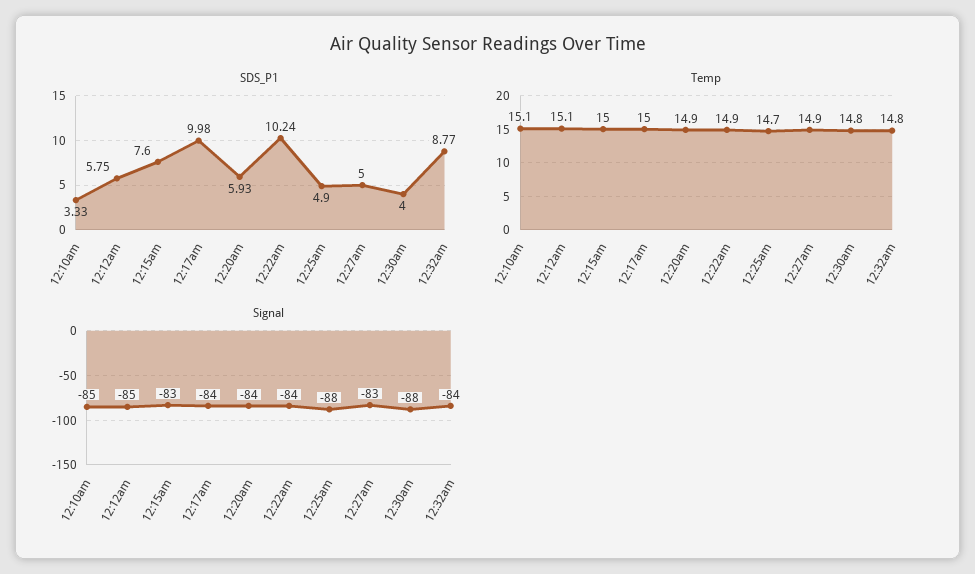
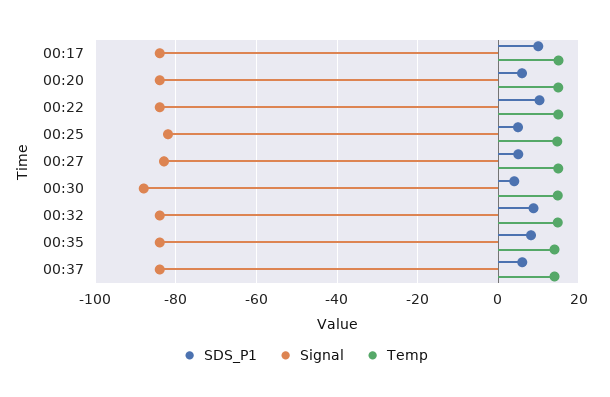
SDS_P1, 12:10am: 3.33 -> none
SDS_P1, 12:12am: 5.75 -> none
SDS_P1, 12:15am: 7.6 -> none
Temp, 12:10am: 15.1 -> none
Temp, 12:12am: 15.1 -> none
Temp, 12:15am: 15 -> none
Signal, 12:10am: -85 -> none
Signal, 12:12am: -85 -> none
Signal, 12:15am: -83 -> none
Signal, 12:25am: -88 -> -82
SDS_P1, 00:35: none -> 8
Signal, 00:35: none -> -84
Temp, 00:35: none -> 14
SDS_P1, 00:37: none -> 6
Signal, 00:37: none -> -84
Temp, 00:37: none -> 14

